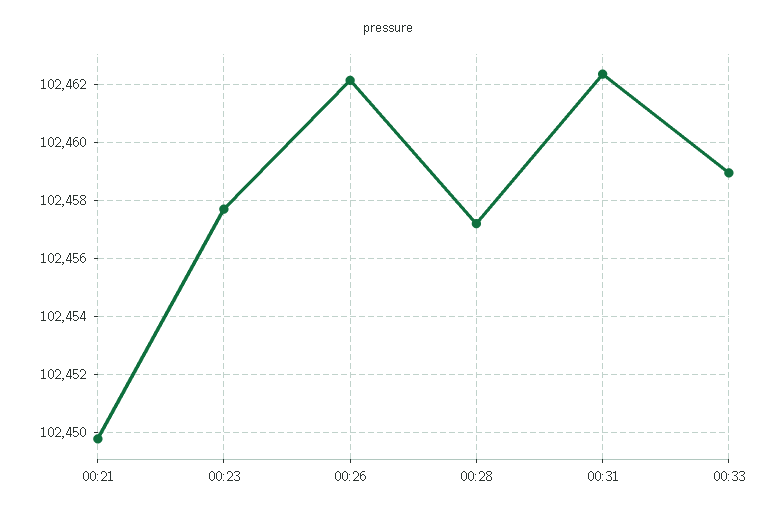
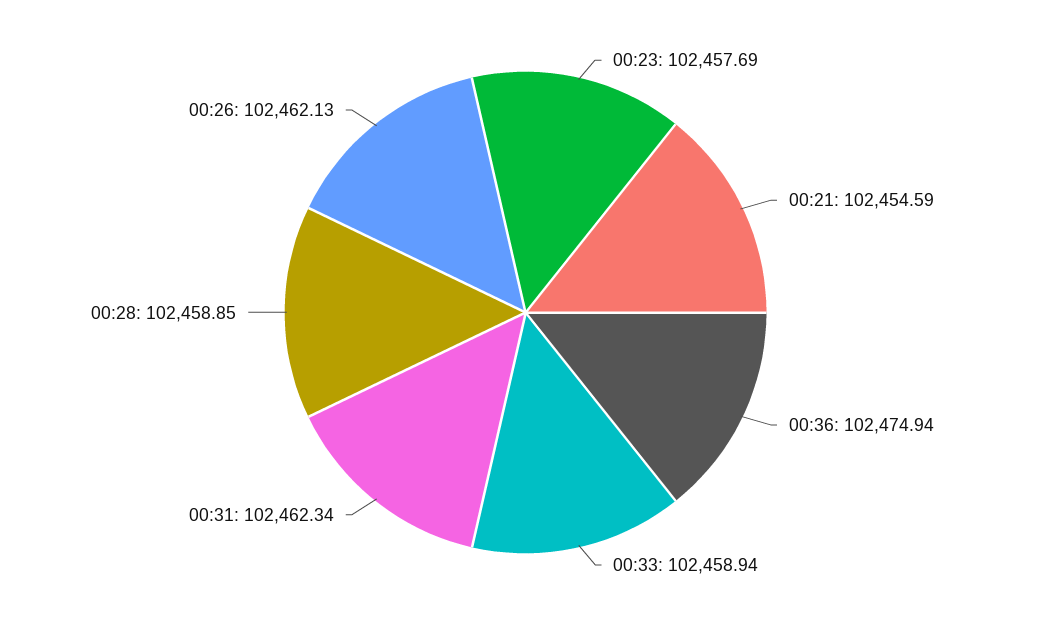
00:21: 102449.75 -> 102454.59
00:28: 102457.25 -> 102458.85
00:36: none -> 102474.94

